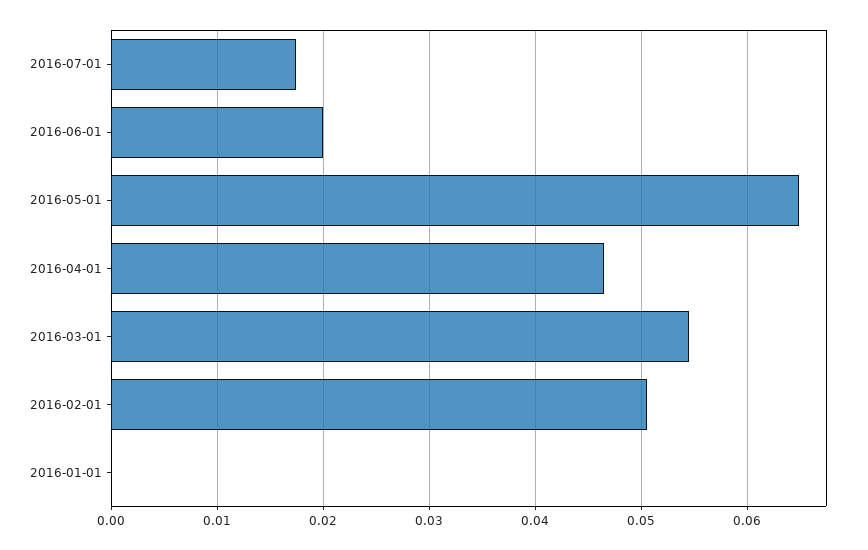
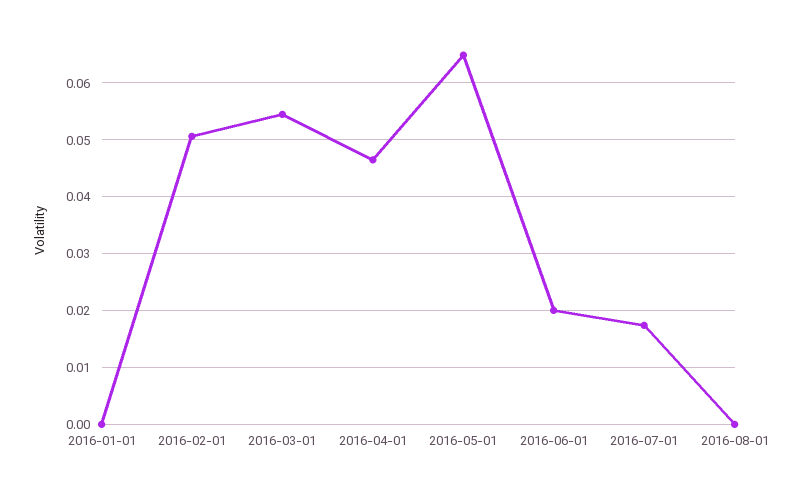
2016-08-01: none -> 0

